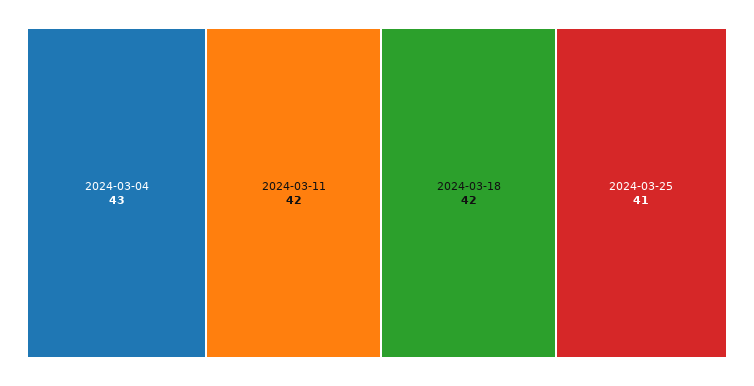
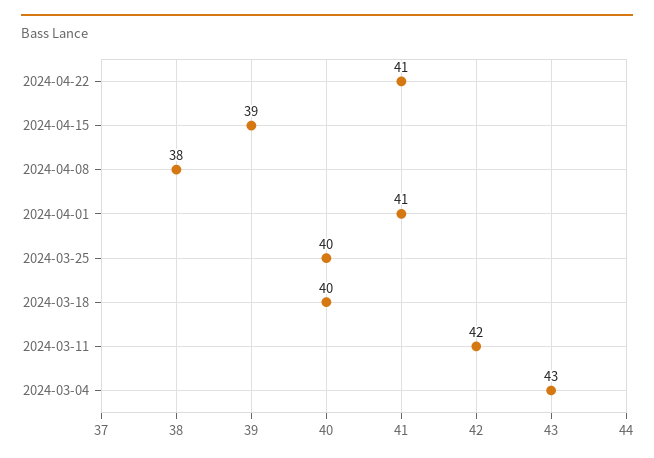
2024-03-18: 42 -> 40
2024-03-25: 41 -> 40
2024-04-22: none -> 41
2024-04-15: none -> 39
2024-04-08: none -> 38
2024-04-01: none -> 41

